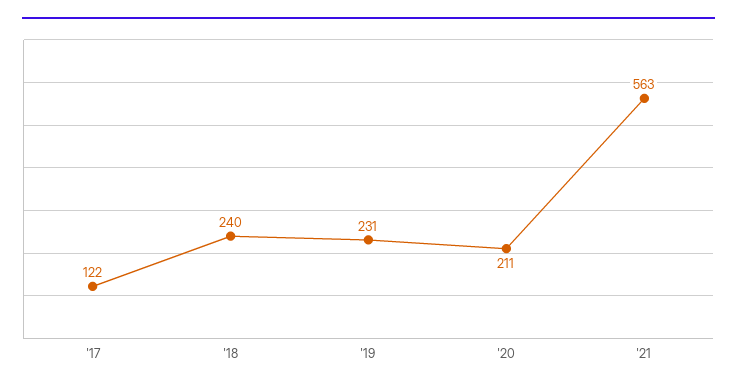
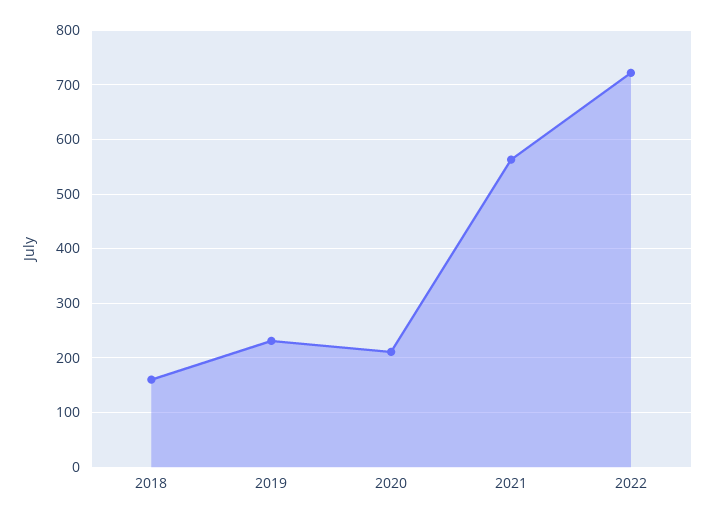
'17: 122 -> none
'18: 240 -> 160
2022: none -> 720

